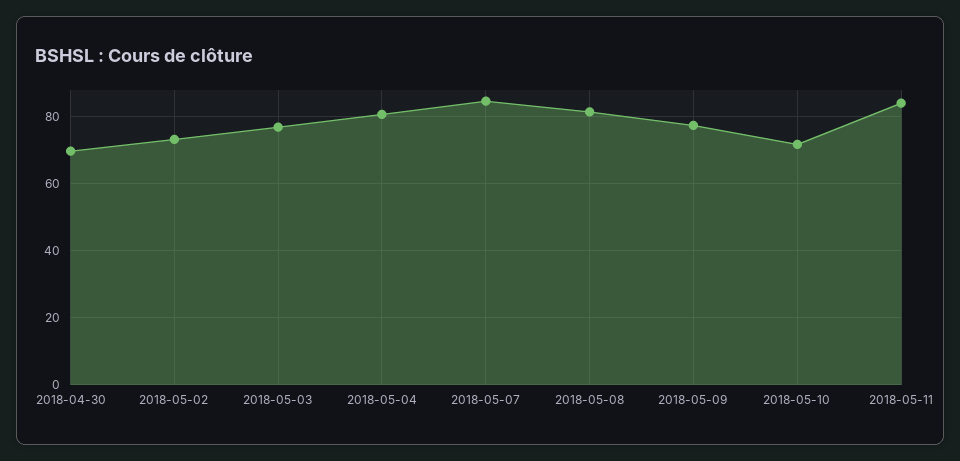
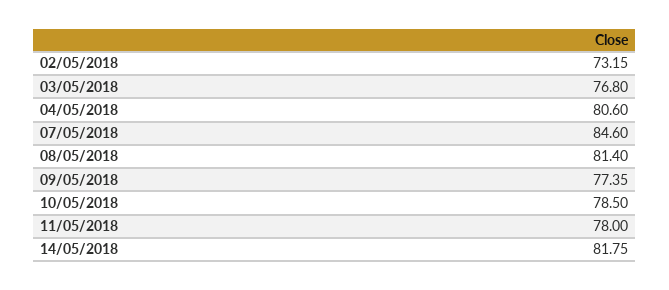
2018-04-30: 70 -> none
2018-05-10: 72 -> 78.5
2018-05-11: 84 -> 78
14/05/2018: none -> 81.75

